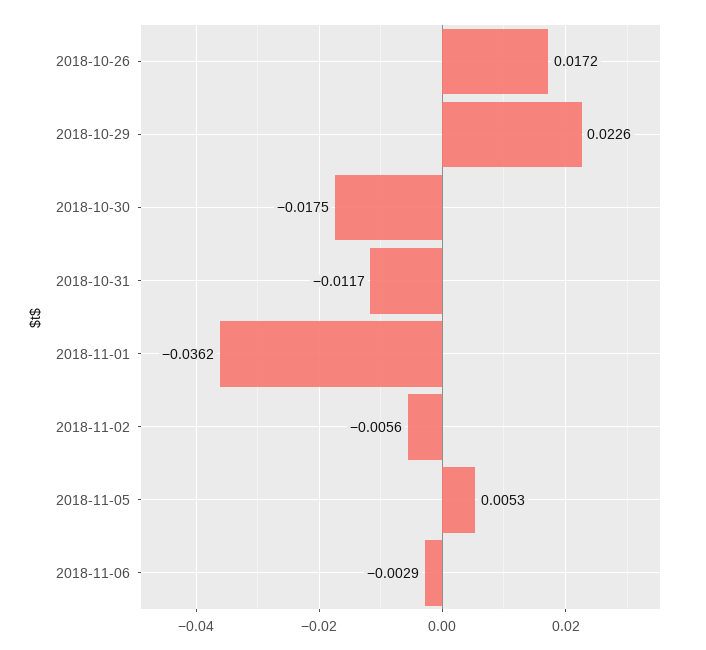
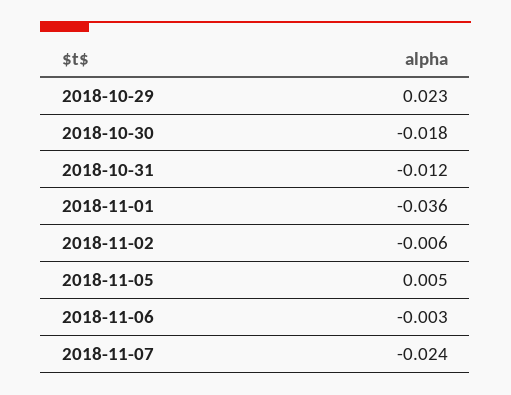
2018-10-26: 0.0172 -> none
2018-11-07: none -> -0.024

